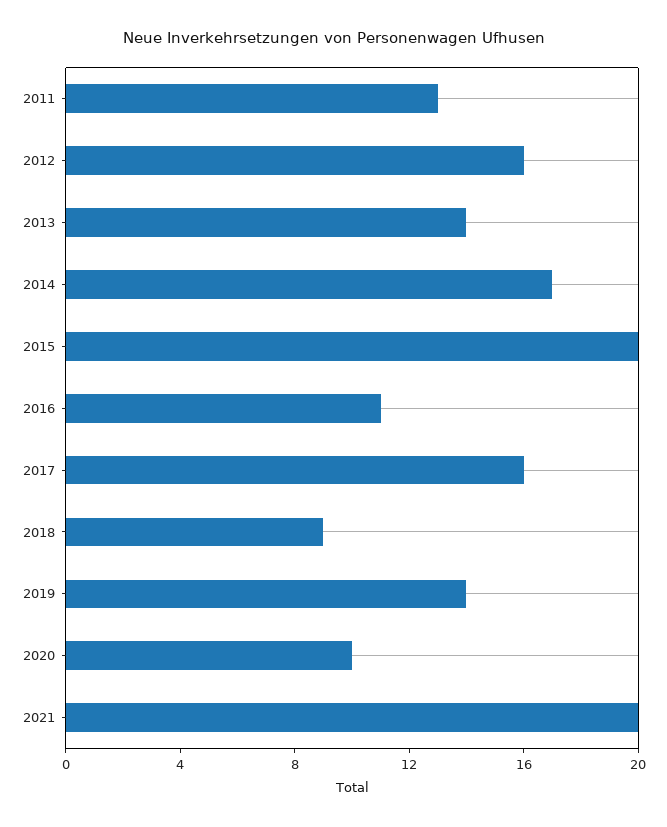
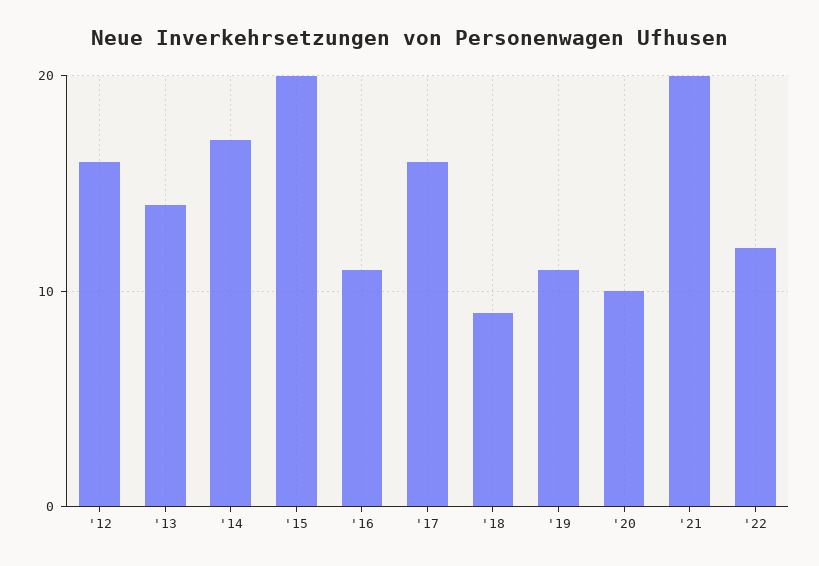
2011: 13 -> none
2019: 14 -> 11
'22: none -> 12

